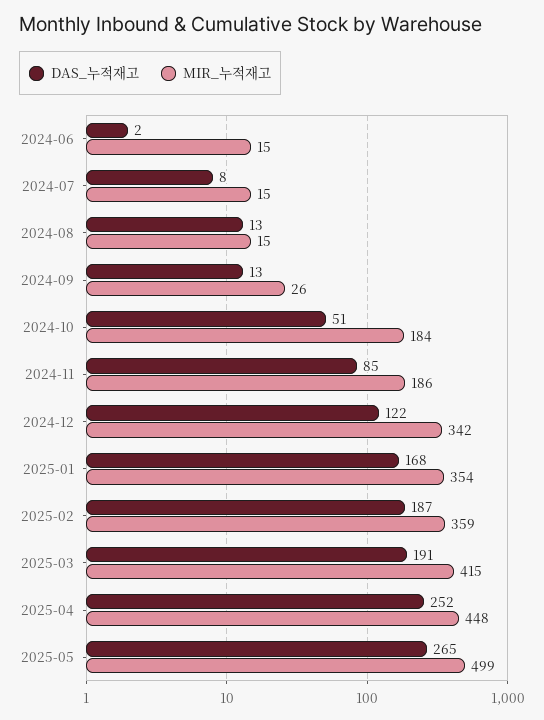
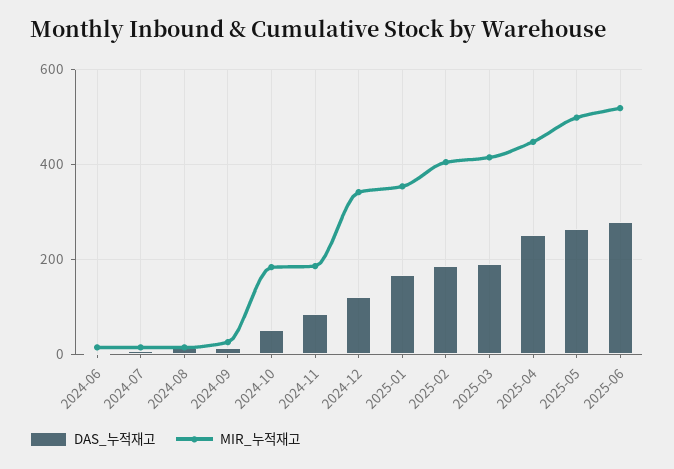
MIR_누적재고, 2025-02: 359 -> 400
DAS_누적재고, 2025-06: none -> 280
MIR_누적재고, 2025-06: none -> 520

